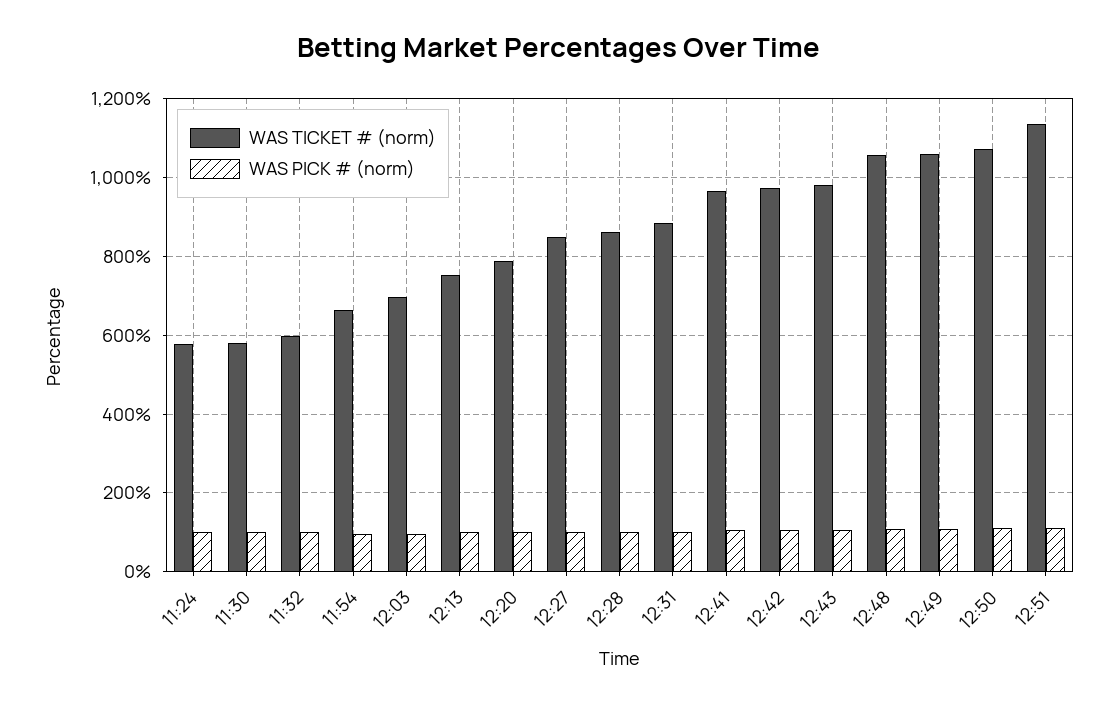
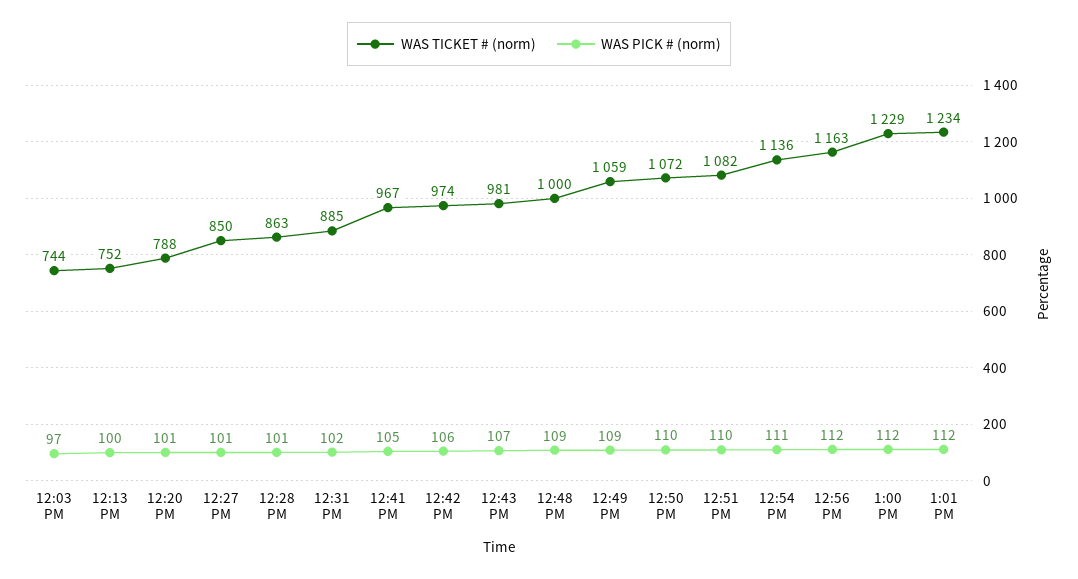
WAS TICKET # (norm), 11:24: 580 -> none
WAS PICK # (norm), 11:24: 100 -> none
WAS TICKET # (norm), 11:30: 580 -> none
WAS PICK # (norm), 11:30: 100 -> none
WAS TICKET # (norm), 11:32: 600 -> none
WAS PICK # (norm), 11:32: 100 -> none
WAS TICKET # (norm), 11:54: 660 -> none
WAS PICK # (norm), 11:54: 100 -> none
WAS TICKET # (norm), 12:03: 700 -> 744
WAS TICKET # (norm), 12:48: 1060 -> 1000
WAS TICKET # (norm), 12:51: 1140 -> 1082
WAS TICKET # (norm), 12:54 PM: none -> 1136
WAS PICK # (norm), 12:54 PM: none -> 111
WAS TICKET # (norm), 12:56 PM: none -> 1163
WAS PICK # (norm), 12:56 PM: none -> 112
WAS TICKET # (norm), 1:00 PM: none -> 1229
WAS PICK # (norm), 1:00 PM: none -> 112
WAS TICKET # (norm), 1:01 PM: none -> 1234
WAS PICK # (norm), 1:01 PM: none -> 112

